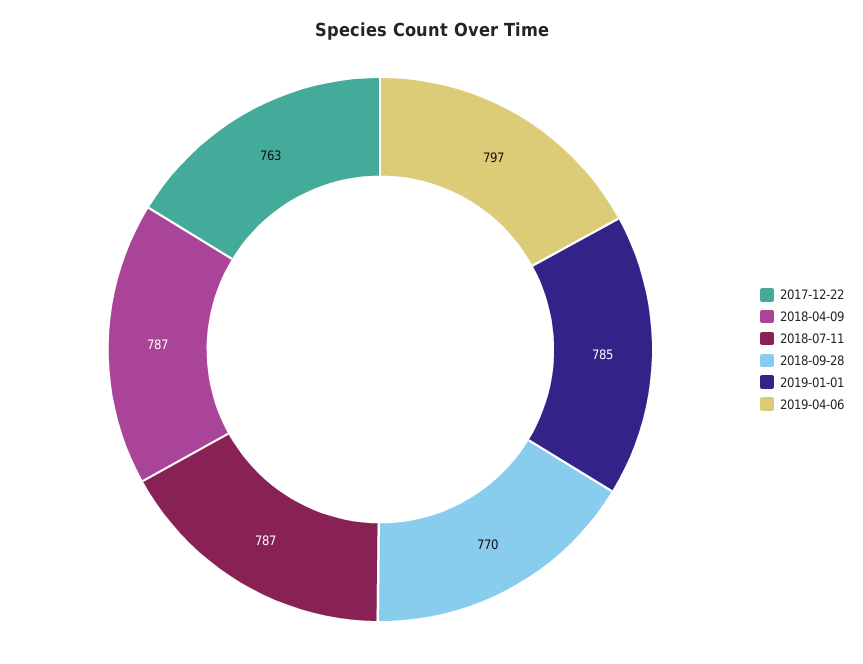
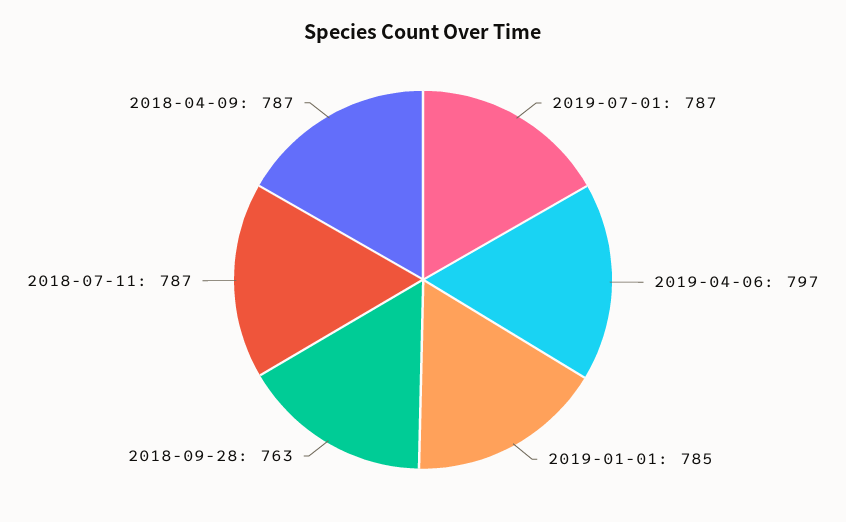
2017-12-22: 763 -> none
2018-09-28: 770 -> 763
2019-07-01: none -> 787

